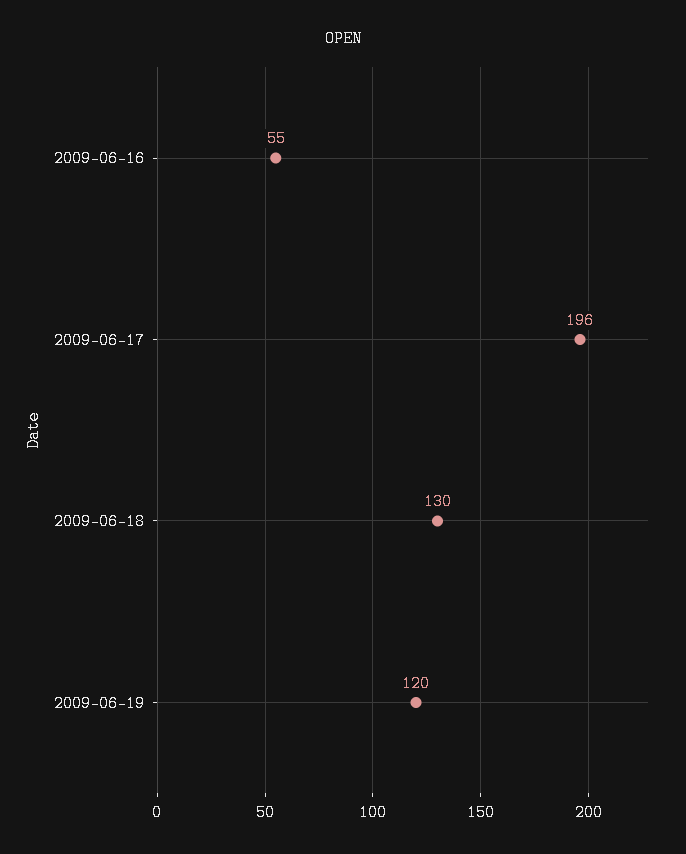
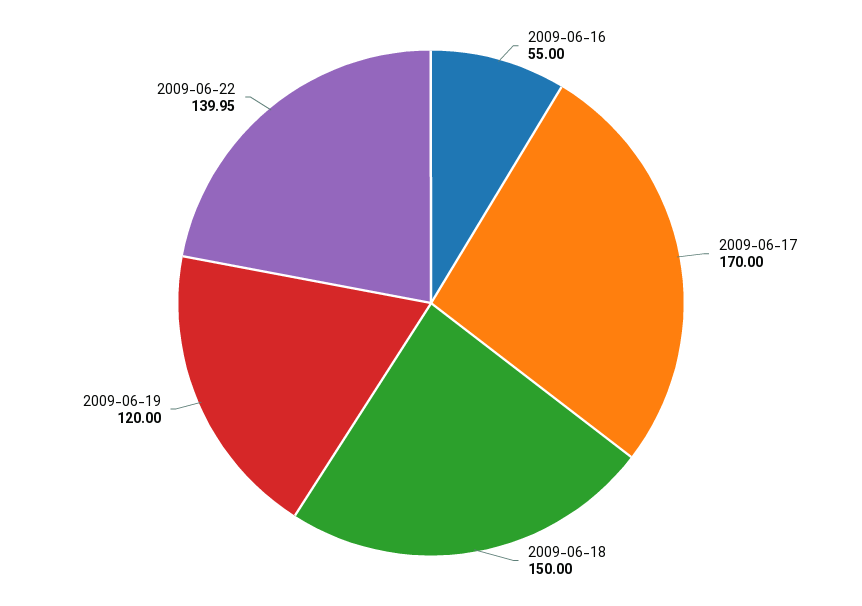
2009-06-17: 196 -> 170
2009-06-18: 130 -> 150
2009-06-22: none -> 139.95

